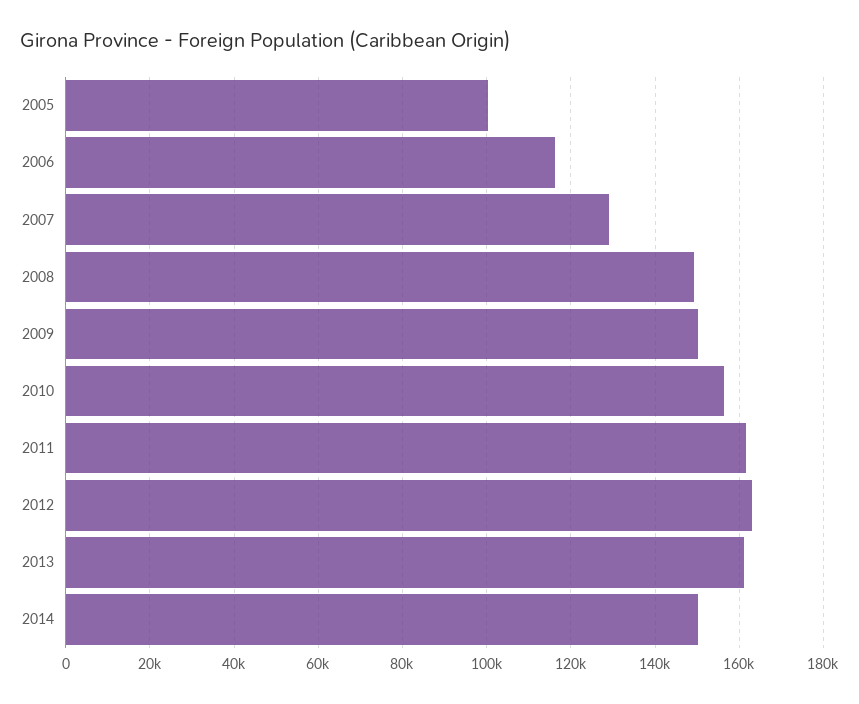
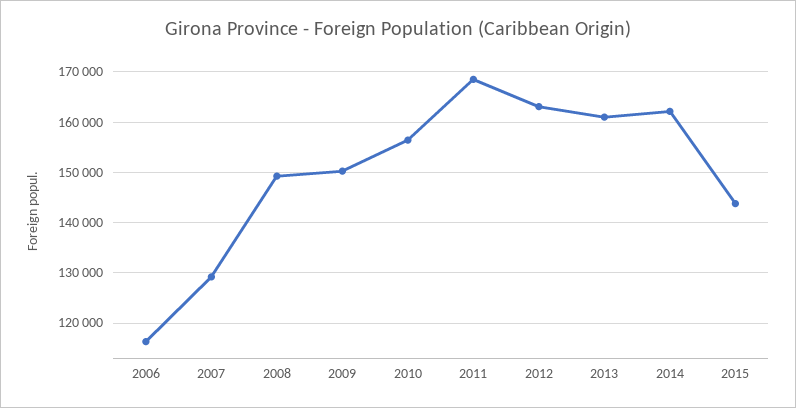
2005: 100000 -> none
2011: 162000 -> 168000
2014: 150000 -> 162000
2015: none -> 144000

